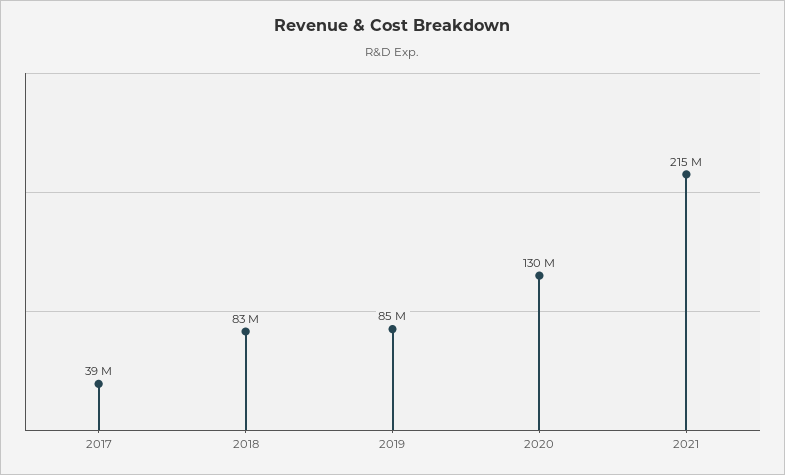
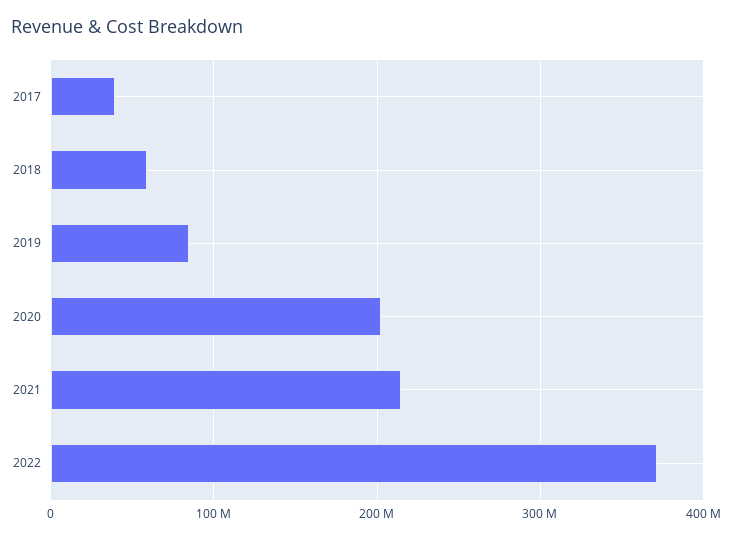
2018: 83000000 -> 60000000
2020: 130000000 -> 200000000
2022: none -> 370000000

